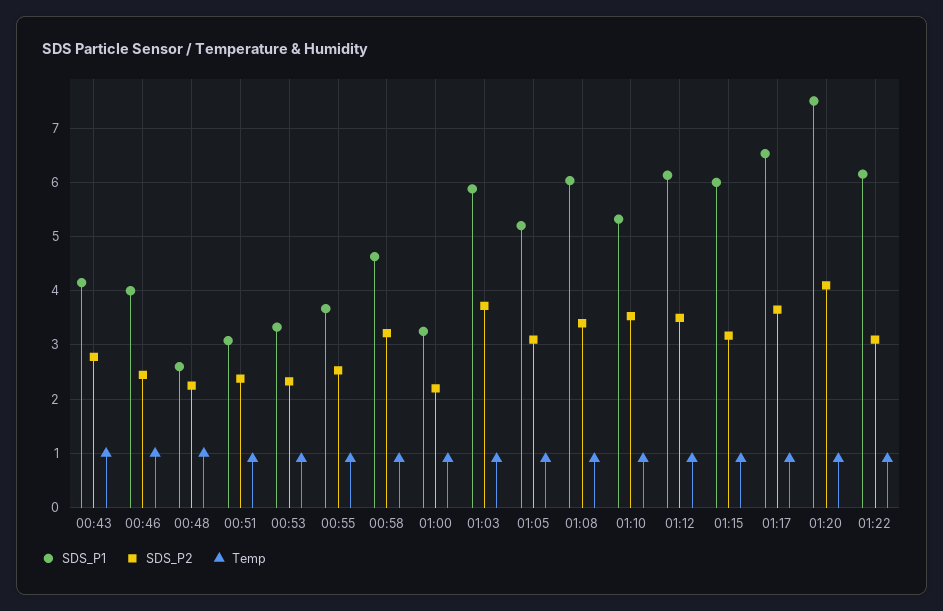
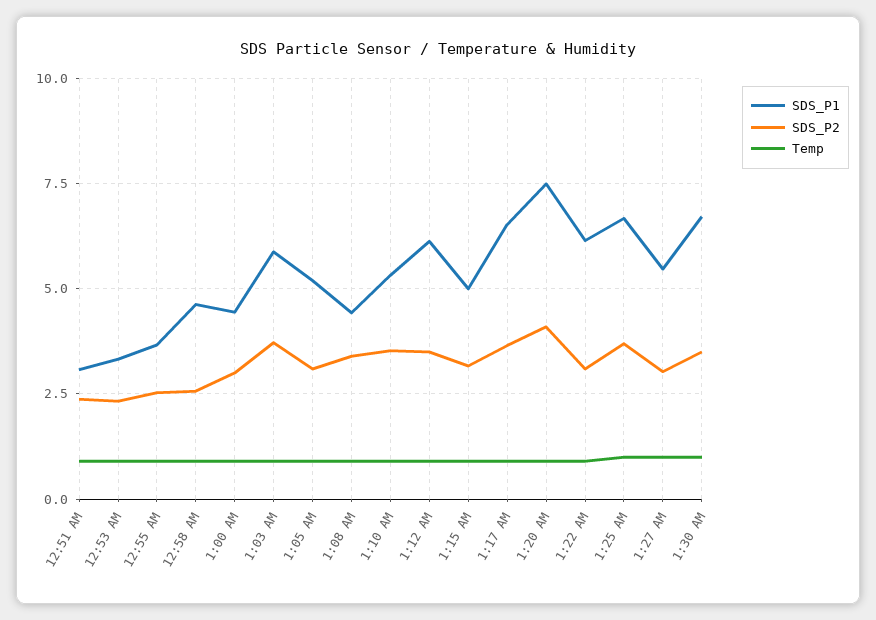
SDS_P1, 00:43: 4.2 -> none
SDS_P2, 00:43: 2.8 -> none
Temp, 00:43: 1 -> none
SDS_P1, 00:46: 4 -> none
SDS_P2, 00:46: 2.4 -> none
Temp, 00:46: 1 -> none
SDS_P1, 00:48: 2.6 -> none
SDS_P2, 00:48: 2.2 -> none
Temp, 00:48: 1 -> none
SDS_P2, 00:58: 3.2 -> 2.5
SDS_P1, 01:00: 3.2 -> 4.5
SDS_P2, 01:00: 2.2 -> 3
SDS_P1, 01:08: 6 -> 4.5
SDS_P1, 01:15: 6 -> 5
SDS_P1, 1:25 AM: none -> 6.75
SDS_P2, 1:25 AM: none -> 3.75
Temp, 1:25 AM: none -> 1
SDS_P1, 1:27 AM: none -> 5.5
SDS_P2, 1:27 AM: none -> 3
Temp, 1:27 AM: none -> 1
SDS_P1, 1:30 AM: none -> 6.75
SDS_P2, 1:30 AM: none -> 3.5
Temp, 1:30 AM: none -> 1

